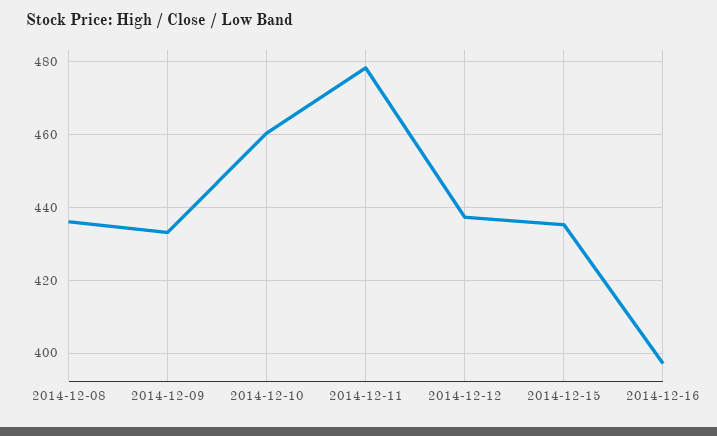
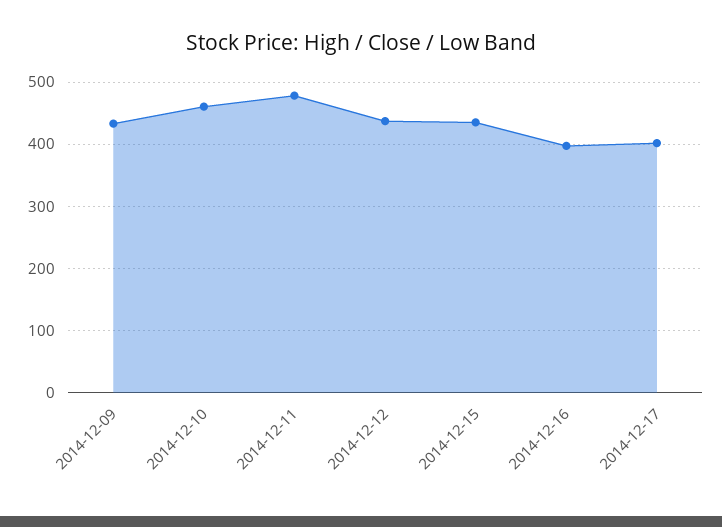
2014-12-08: 436 -> none
2014-12-17: none -> 400

